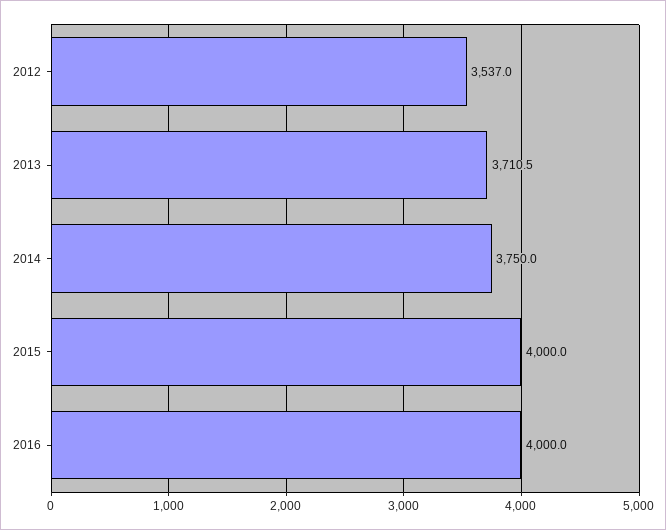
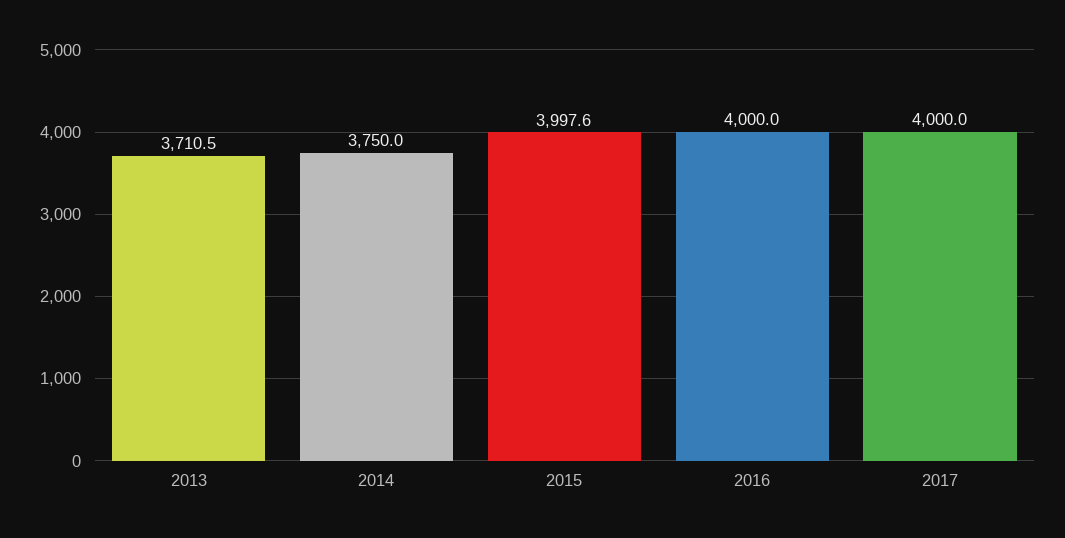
2012: 3537 -> none
2015: 4000 -> 3997.6
2017: none -> 4000

